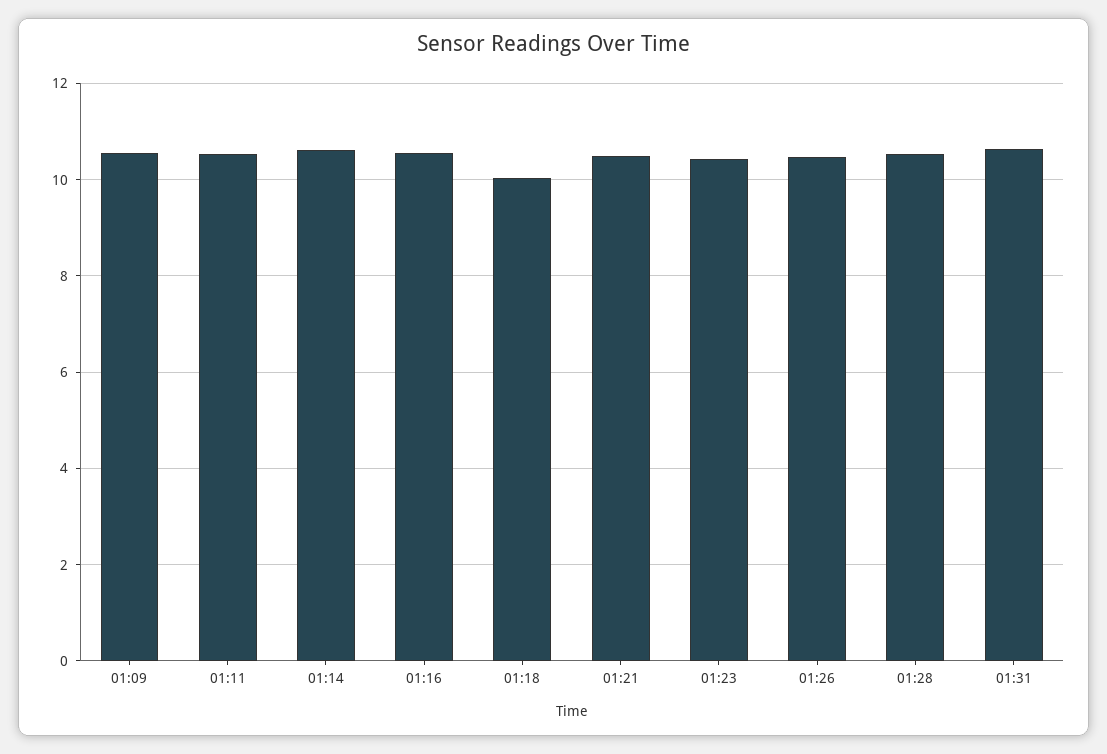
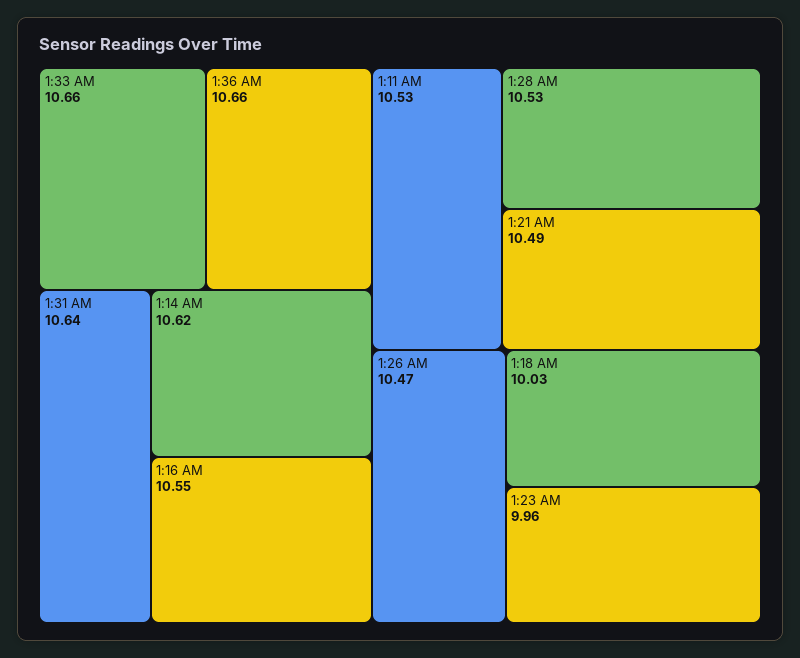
01:09: 10.6 -> none
01:23: 10.4 -> 9.96
1:33 AM: none -> 10.66
1:36 AM: none -> 10.66

